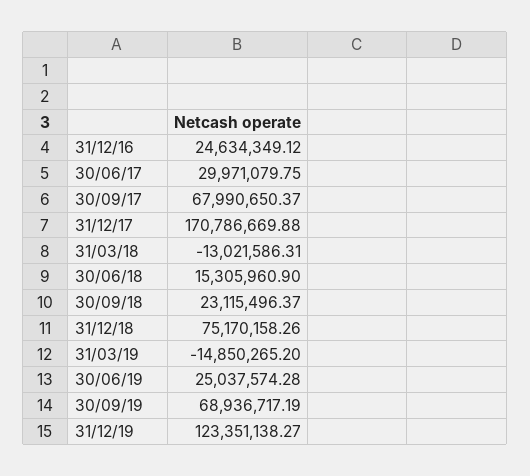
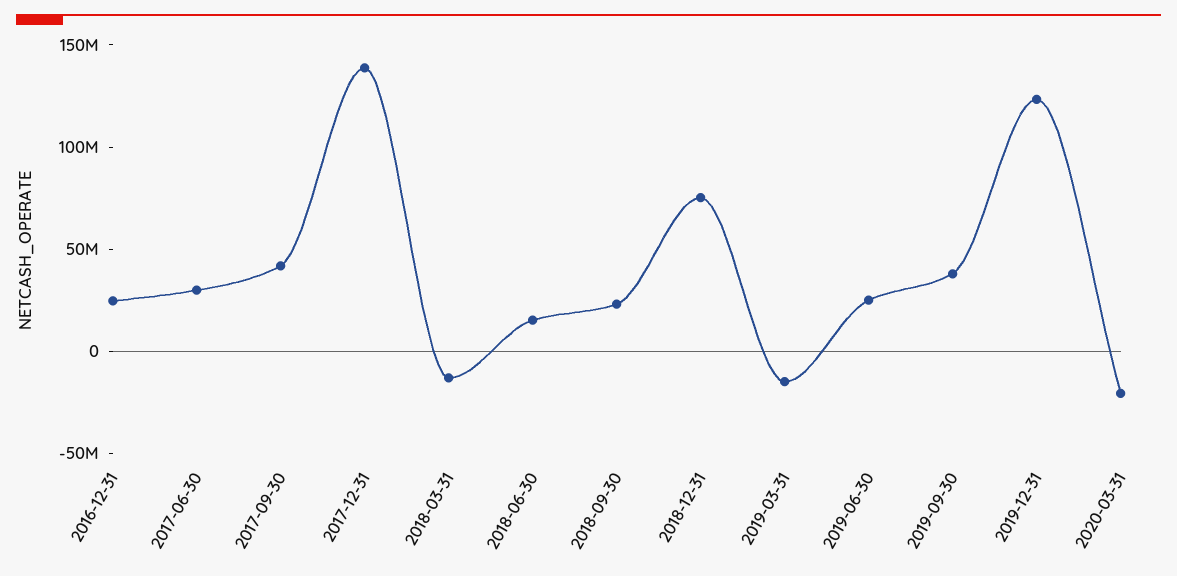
30/09/17: 67990650.37 -> 40000000
31/12/17: 170786669.88 -> 140000000
30/09/19: 68936717.19 -> 40000000
2020-03-31: none -> -20000000

